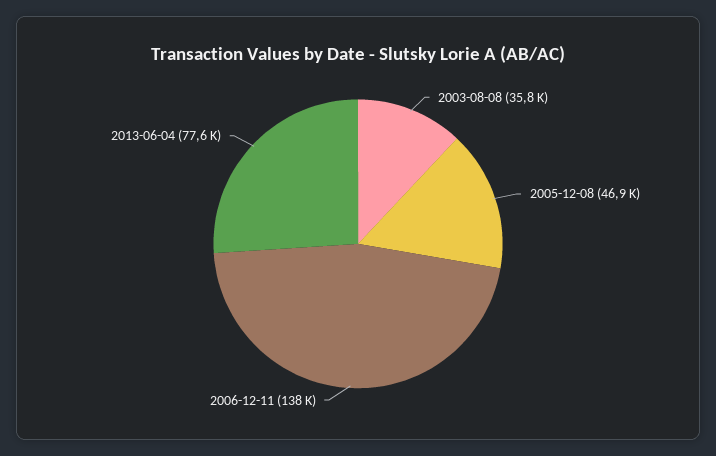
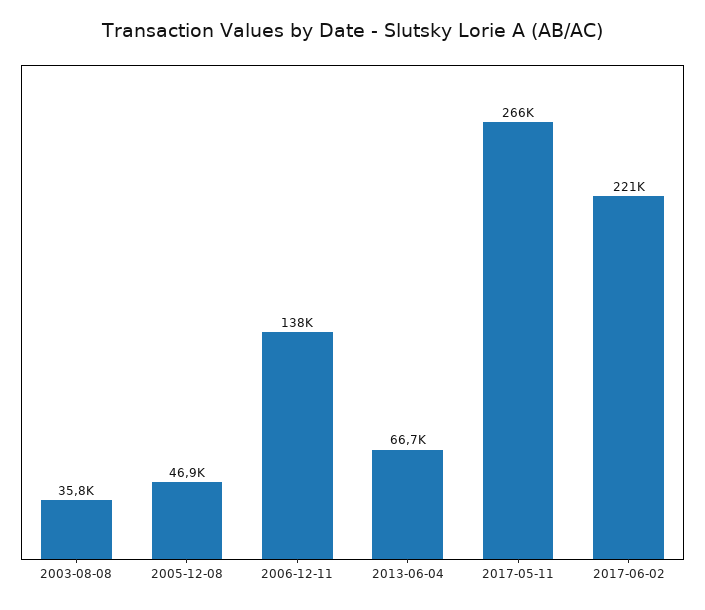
2013-06-04: 77600 -> 66700
2017-05-11: none -> 266000
2017-06-02: none -> 221000

